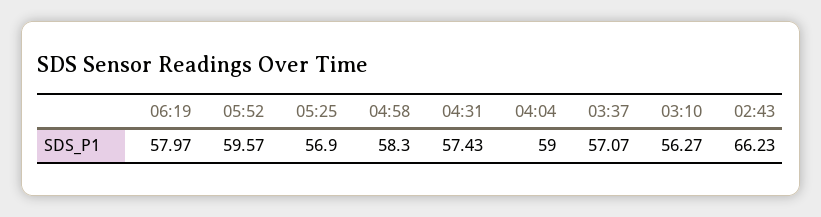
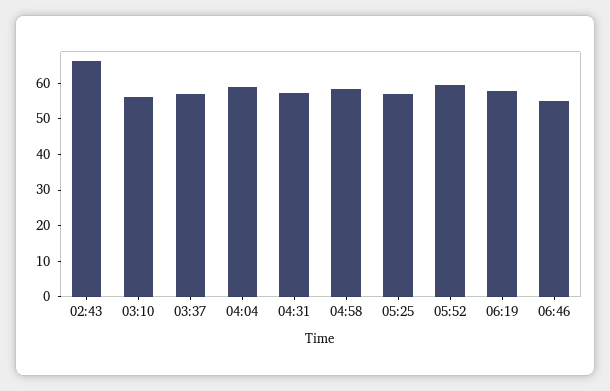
06:46: none -> 55

